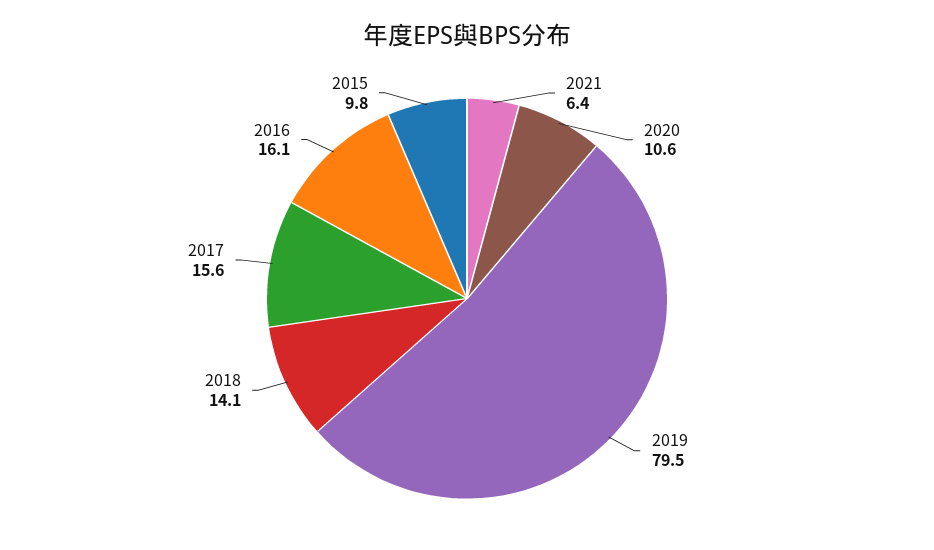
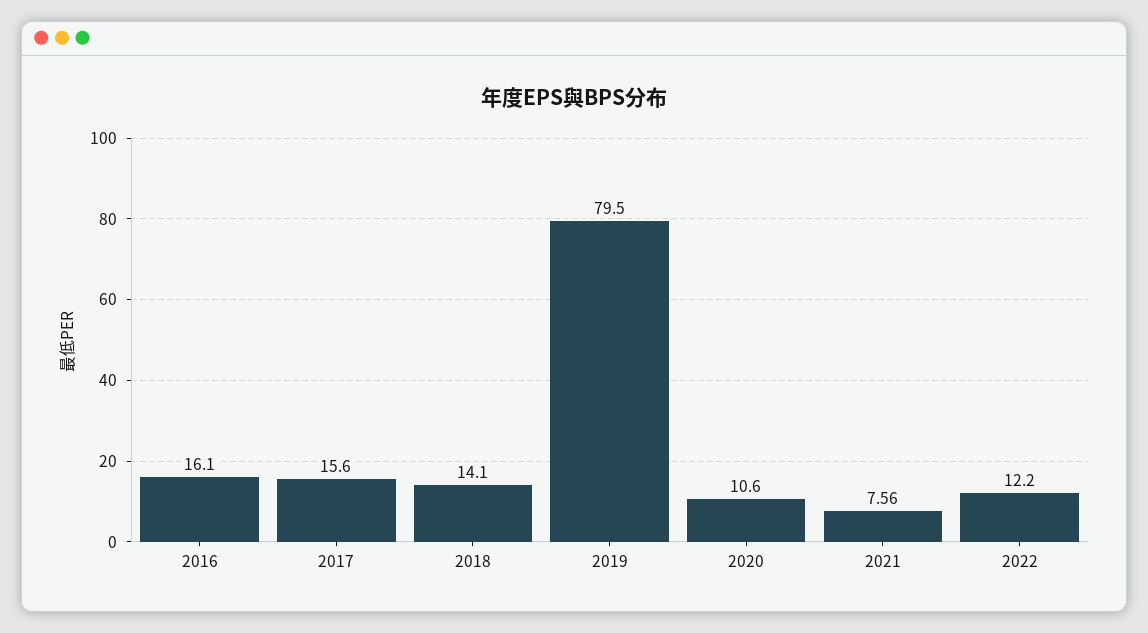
2021: 6.4 -> 7.56
2015: 9.8 -> none
2022: none -> 12.2

